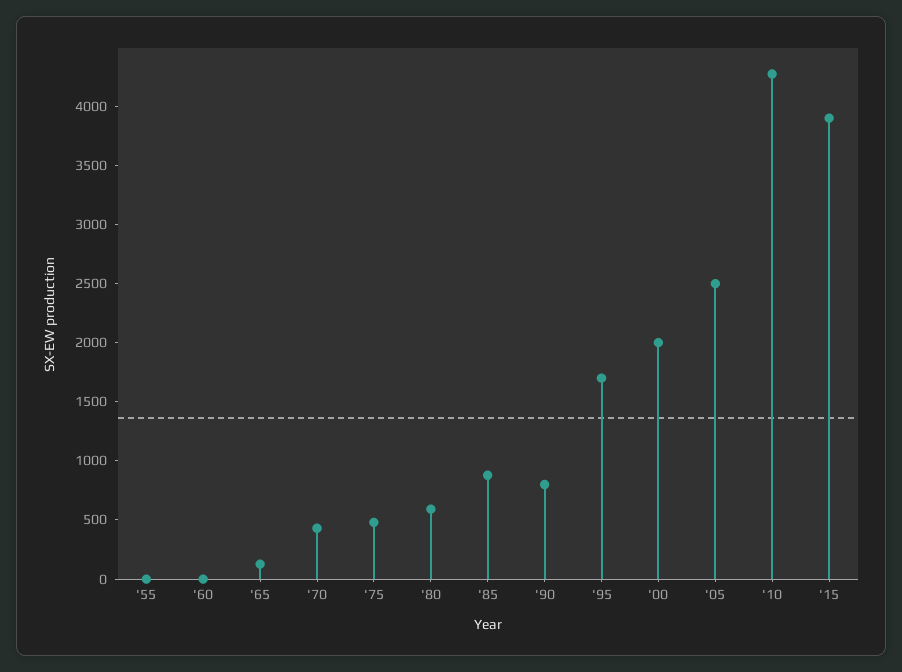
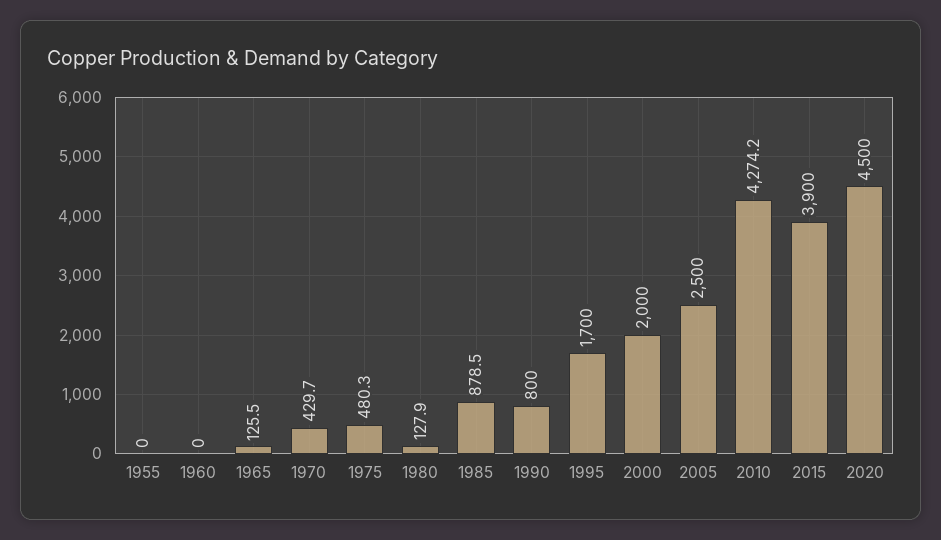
'80: 600 -> 127.9
2020: none -> 4500

